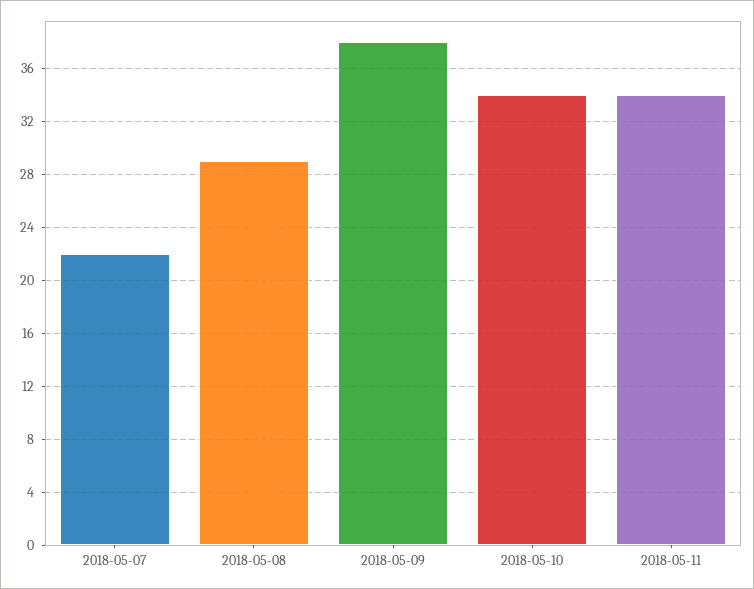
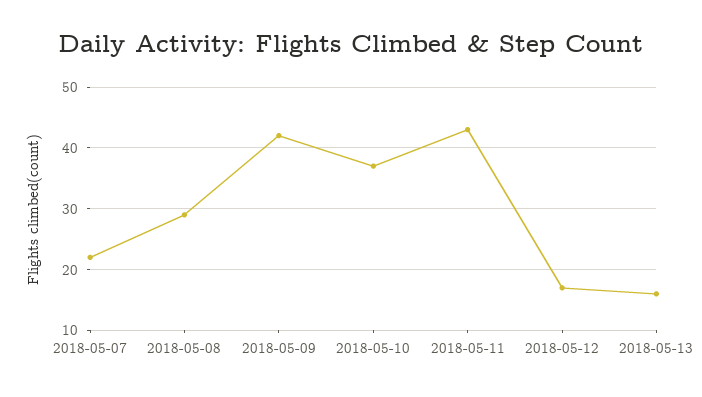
2018-05-09: 38 -> 42
2018-05-10: 34 -> 37
2018-05-11: 34 -> 43
2018-05-12: none -> 17
2018-05-13: none -> 16

